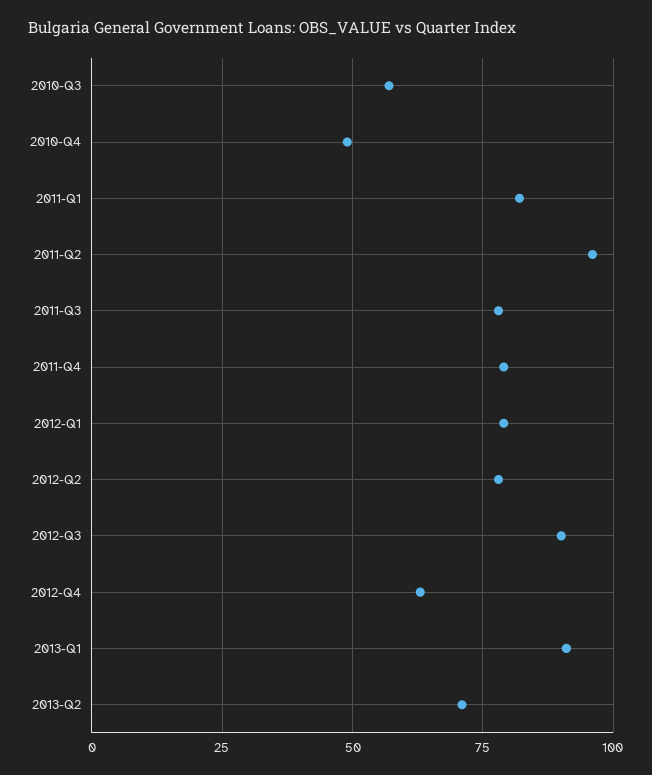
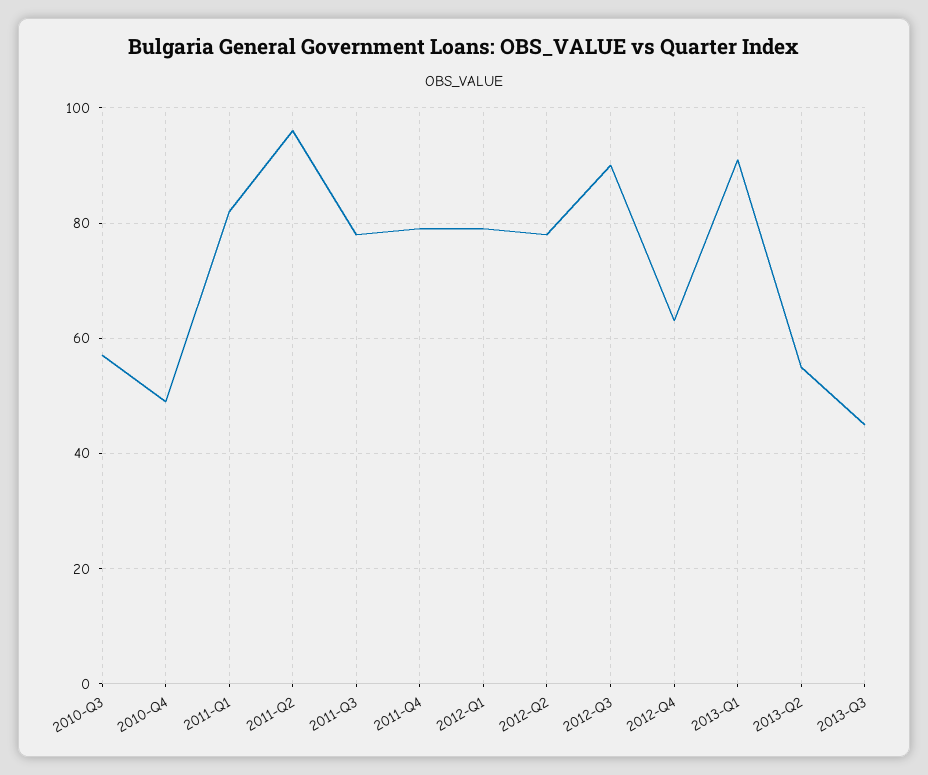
2013-Q2: 70 -> 55
2013-Q3: none -> 45

